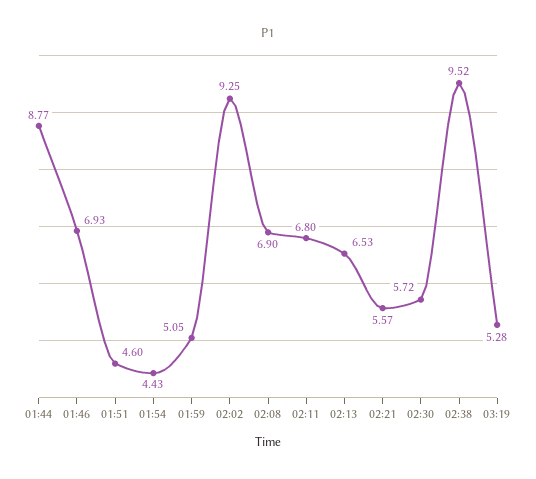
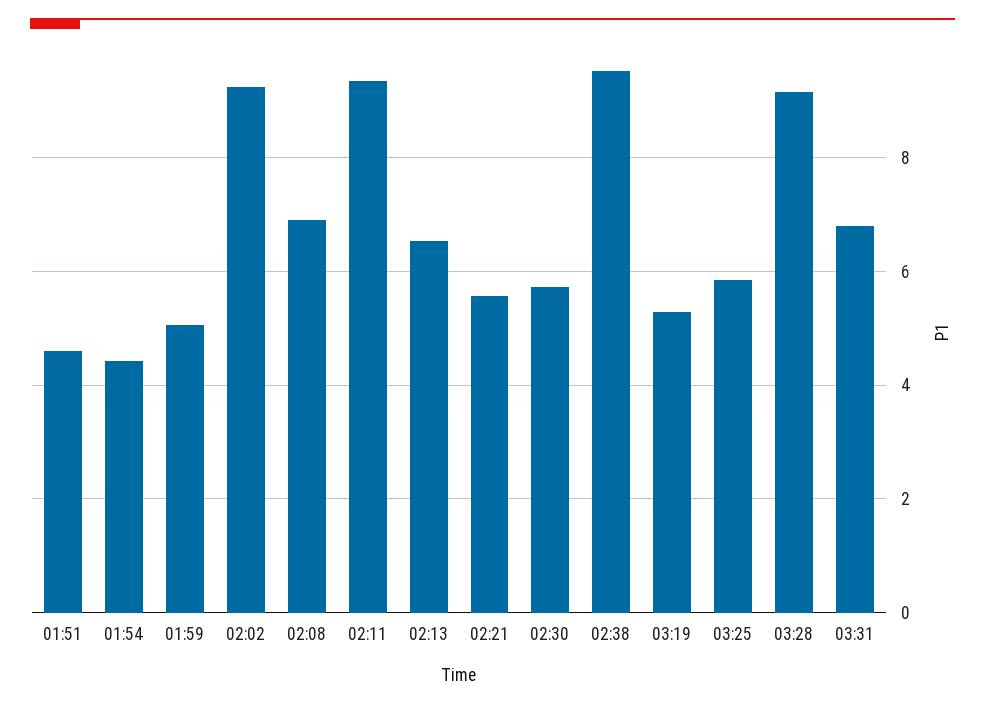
01:44: 8.77 -> none
01:46: 6.93 -> none
02:11: 6.8 -> 9.4
03:25: none -> 5.8
03:28: none -> 9.2
03:31: none -> 6.8

